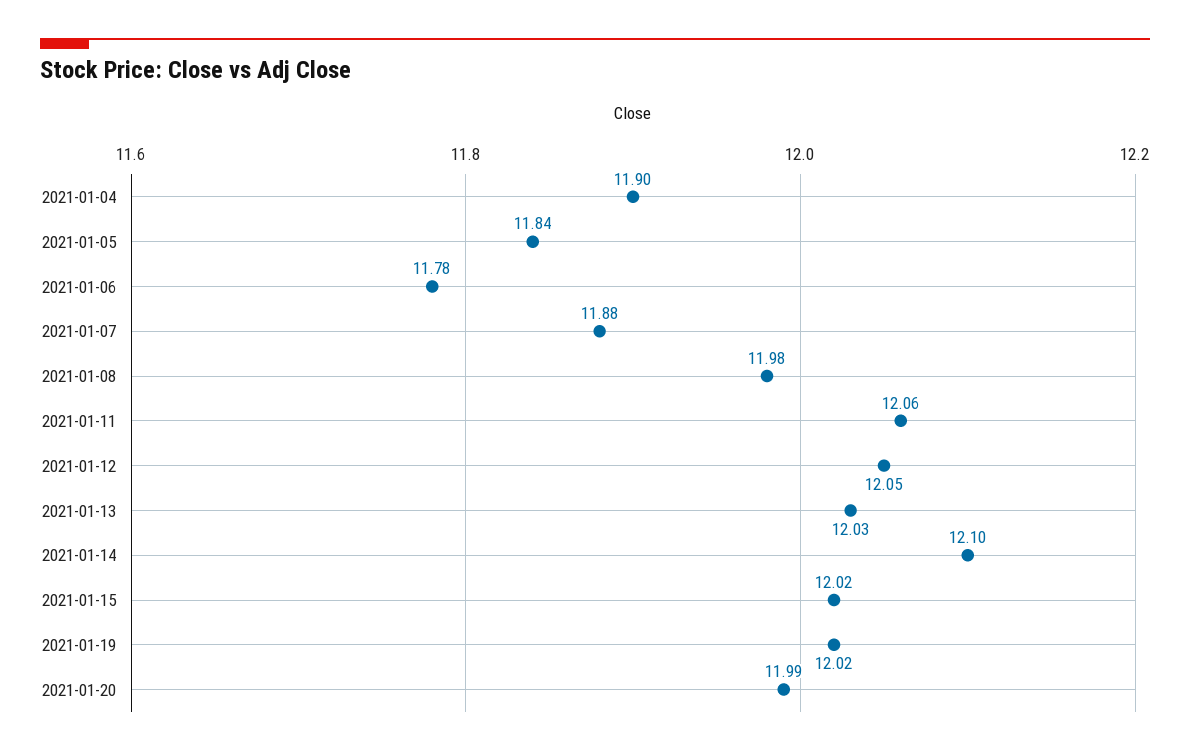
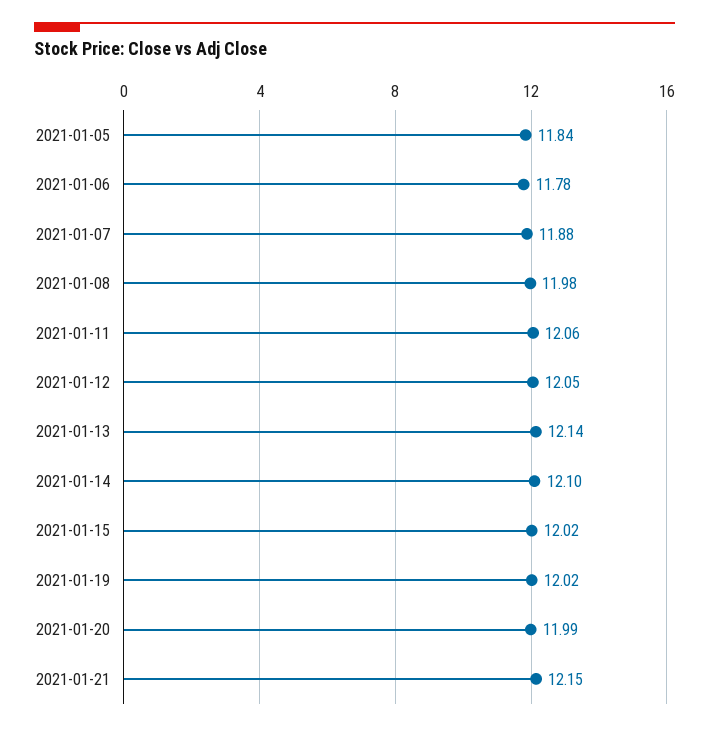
2021-01-04: 11.9 -> none
2021-01-13: 12.03 -> 12.14
2021-01-21: none -> 12.15

